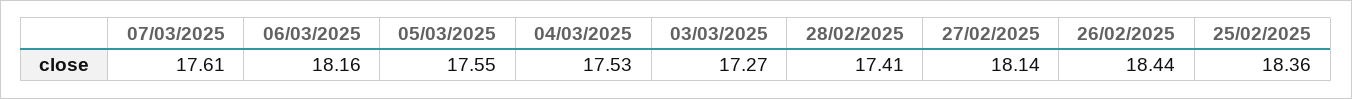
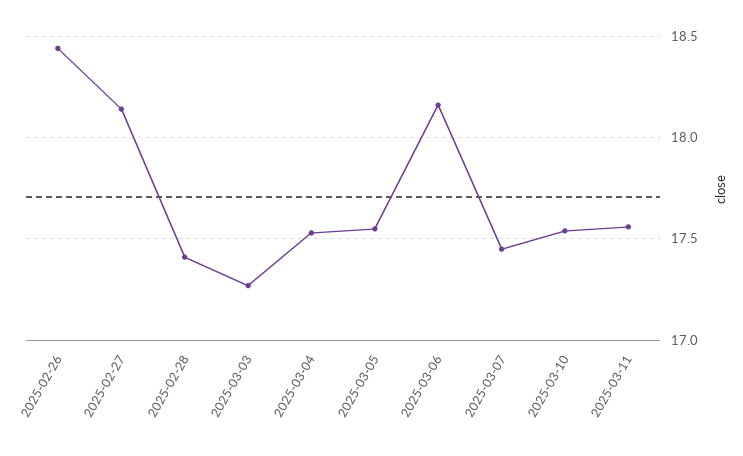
07/03/2025: 17.61 -> 17.45
25/02/2025: 18.36 -> none
2025-03-10: none -> 17.55
2025-03-11: none -> 17.55

